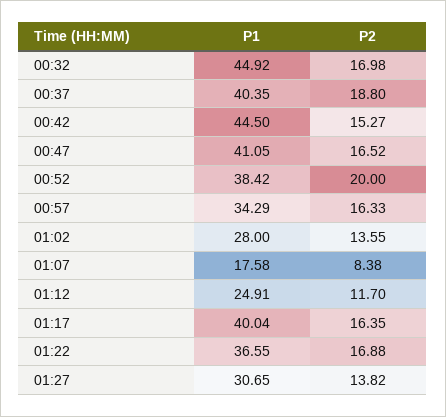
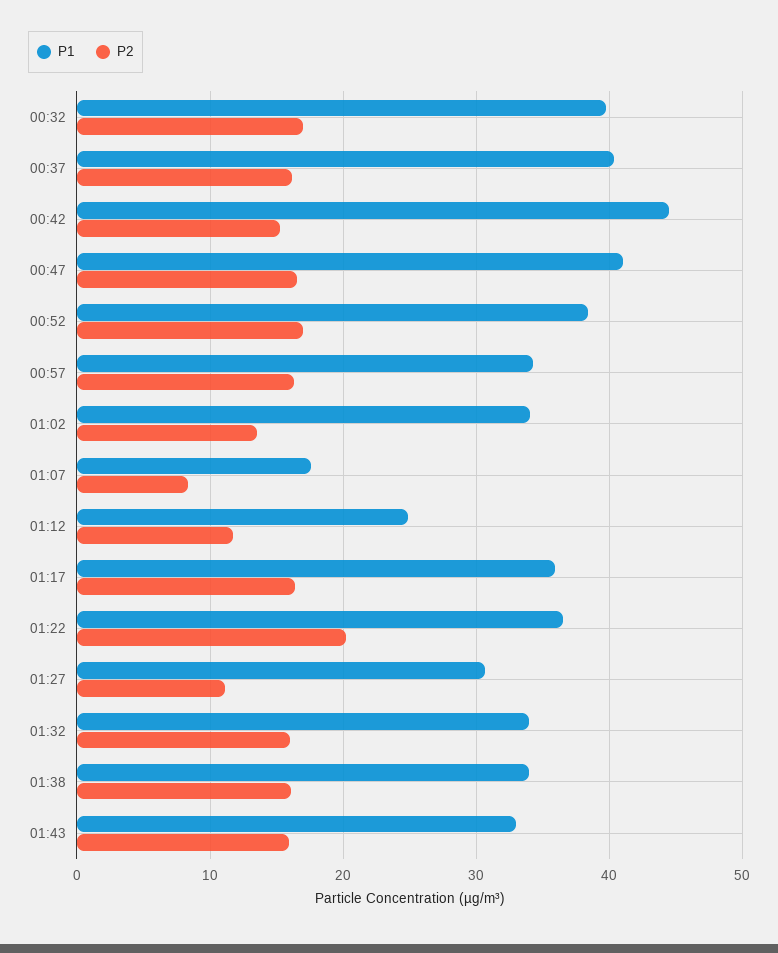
P1, 00:32: 44.92 -> 40
P2, 00:37: 18.8 -> 16
P2, 00:52: 20 -> 17
P1, 01:02: 28 -> 34
P1, 01:17: 40.04 -> 36
P2, 01:22: 16.88 -> 20
P2, 01:27: 13.82 -> 11
P1, 01:32: none -> 34
P2, 01:32: none -> 16
P1, 01:38: none -> 34
P2, 01:38: none -> 16
P1, 01:43: none -> 33
P2, 01:43: none -> 16

